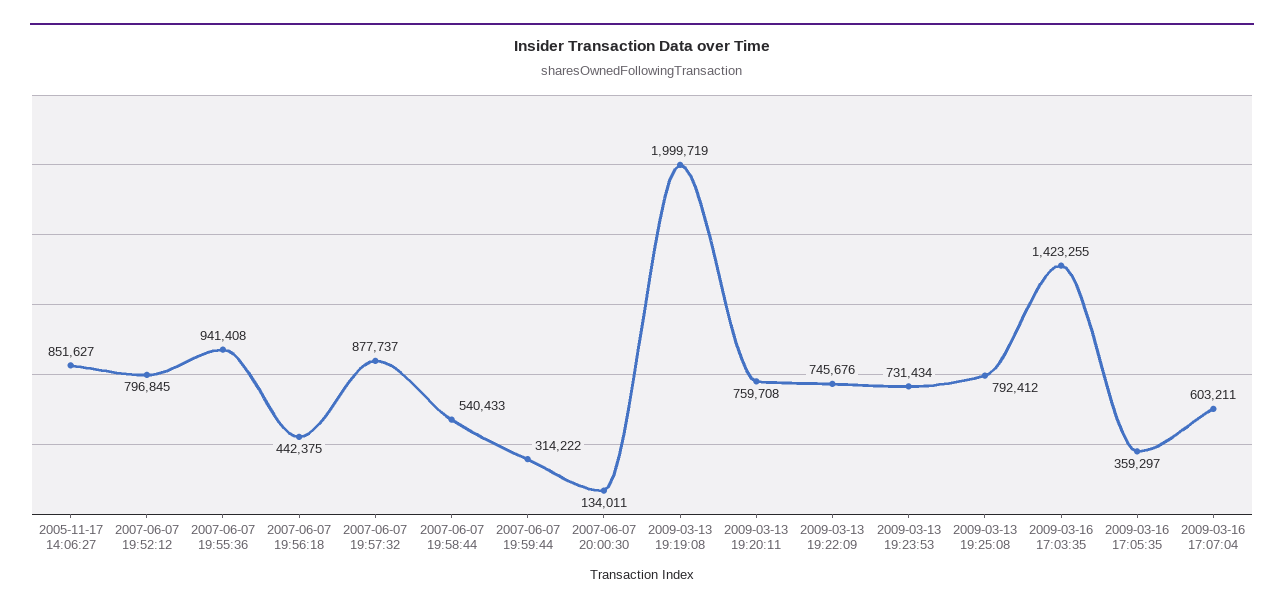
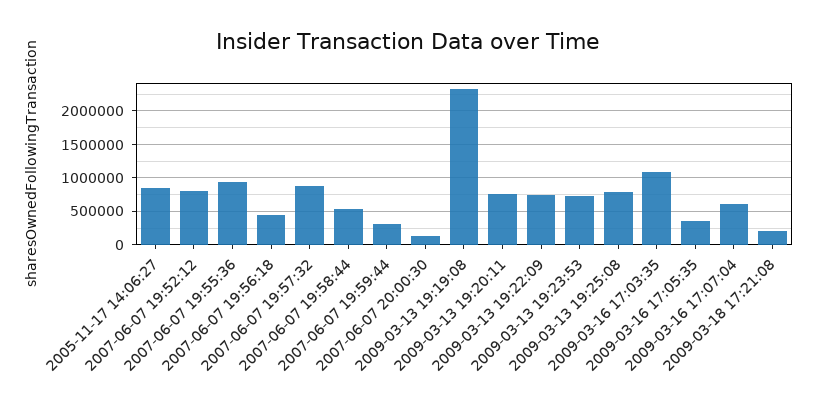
2009-03-13 19:19:08: 1999719 -> 2300000
2009-03-16 17:03:35: 1423255 -> 1100000
2009-03-18 17:21:08: none -> 200000

